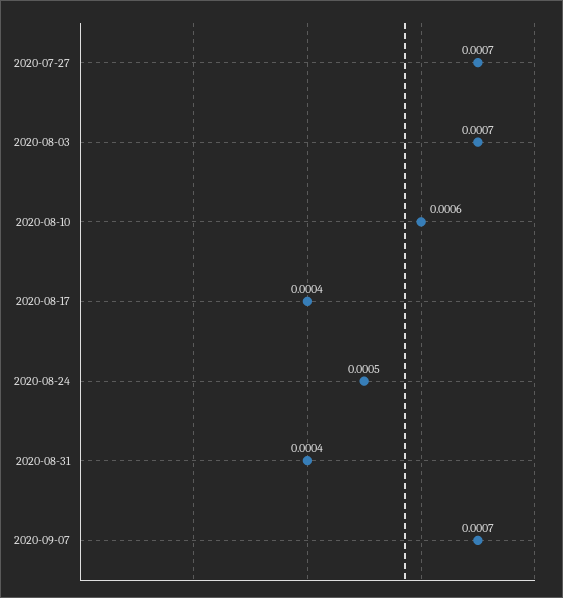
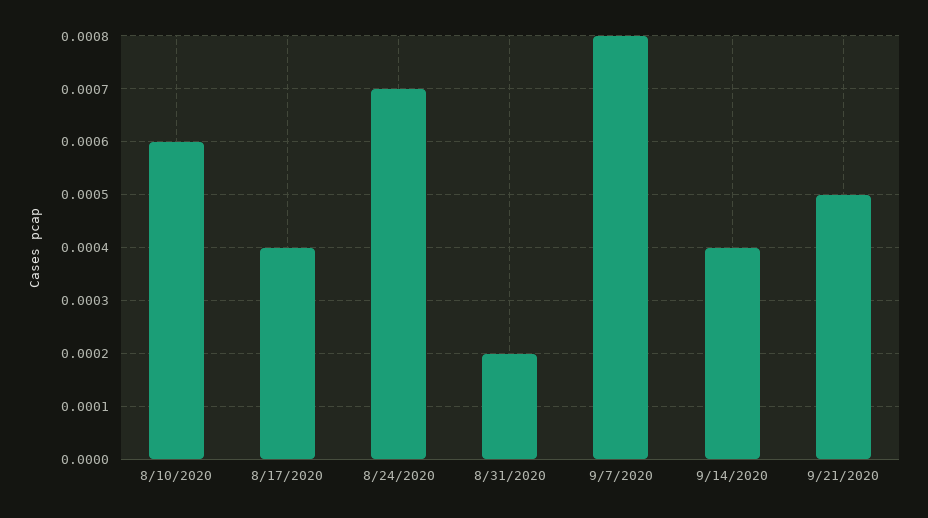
2020-07-27: 0.0007 -> none
2020-08-03: 0.0007 -> none
2020-08-24: 0.0005 -> 0.0007
2020-08-31: 0.0004 -> 0.0002
2020-09-07: 0.0007 -> 0.0008
9/14/2020: none -> 0.0004
9/21/2020: none -> 0.0005

